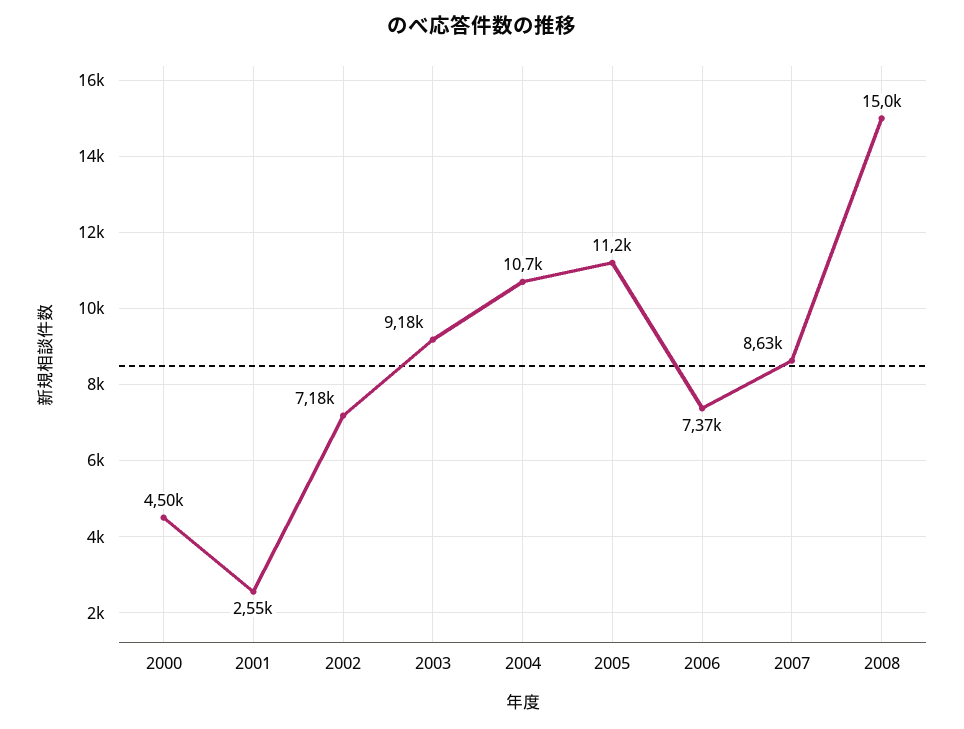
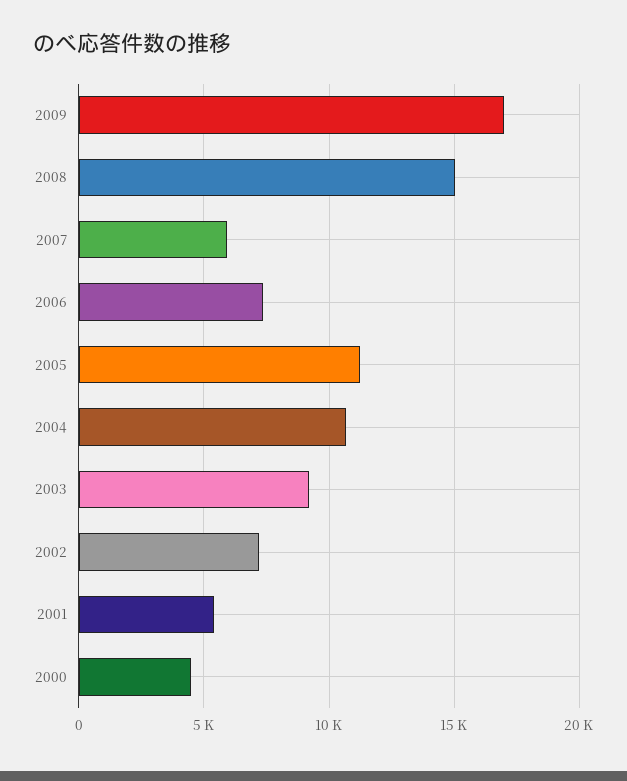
2001: 2550 -> 5500
2007: 8630 -> 6000
2009: none -> 17000

